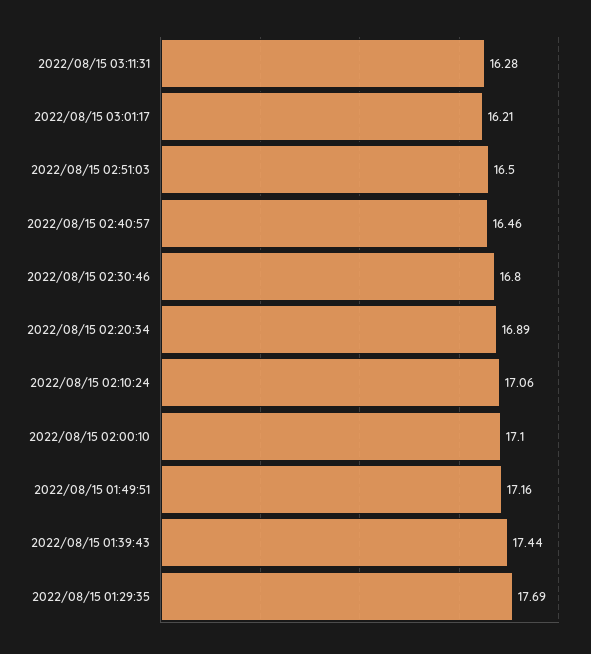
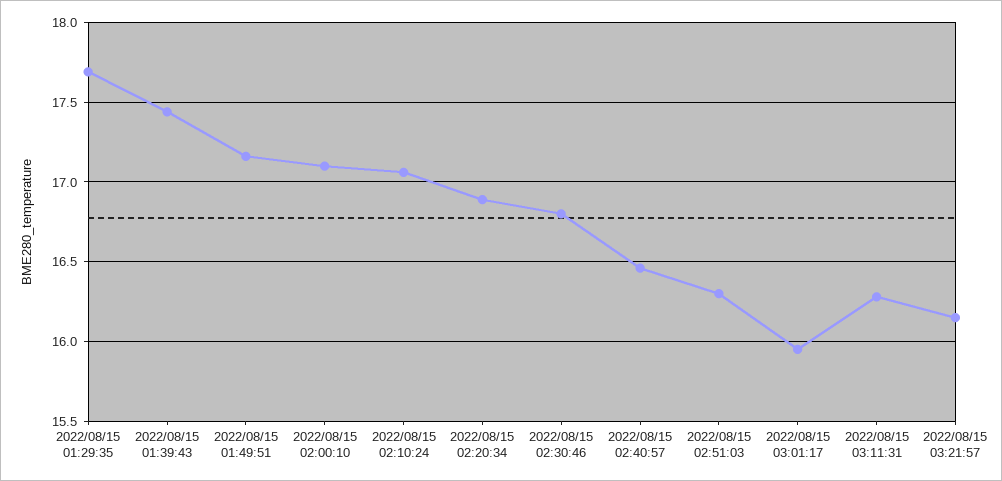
2022/08/15 03:01:17: 16.21 -> 15.95
2022/08/15 02:51:03: 16.5 -> 16.3
2022/08/15 03:21:57: none -> 16.15

